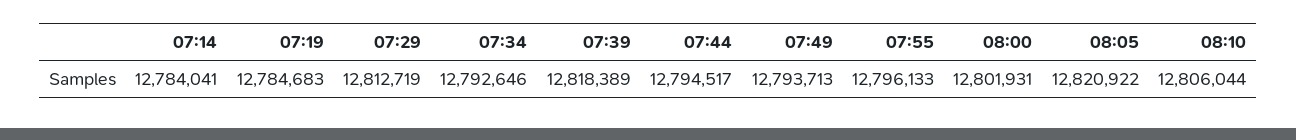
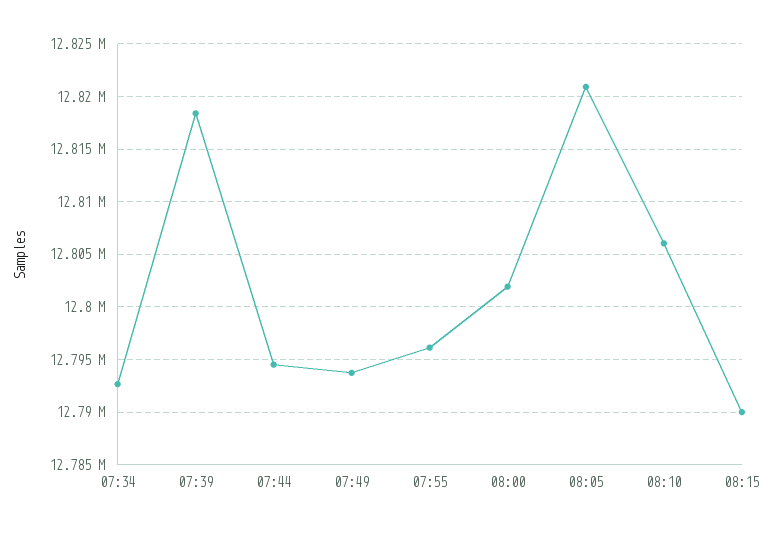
07:14: 12784041 -> none
07:19: 12784683 -> none
07:29: 12812719 -> none
08:15: none -> 12790000

